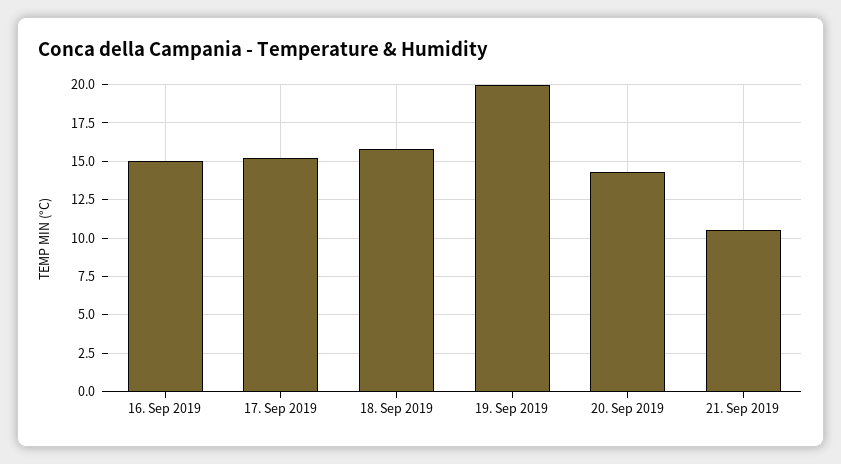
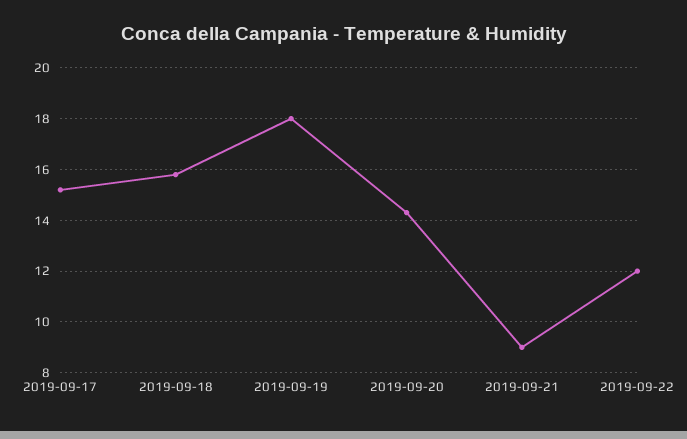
16. Sep 2019: 15 -> none
19. Sep 2019: 20 -> 18
21. Sep 2019: 10.5 -> 9
2019-09-22: none -> 12

